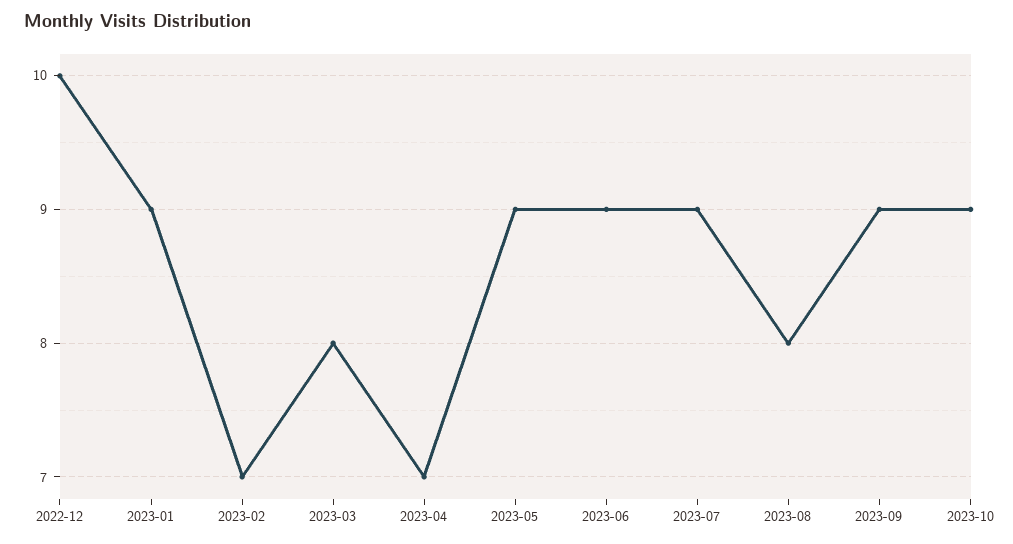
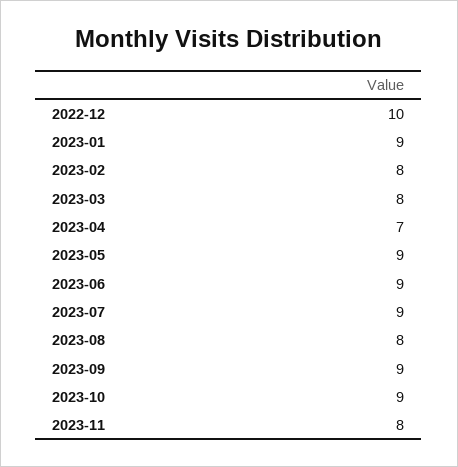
2023-02: 7 -> 8
2023-11: none -> 8

